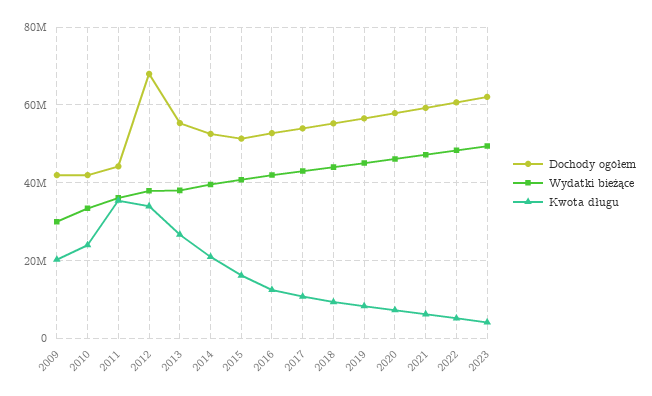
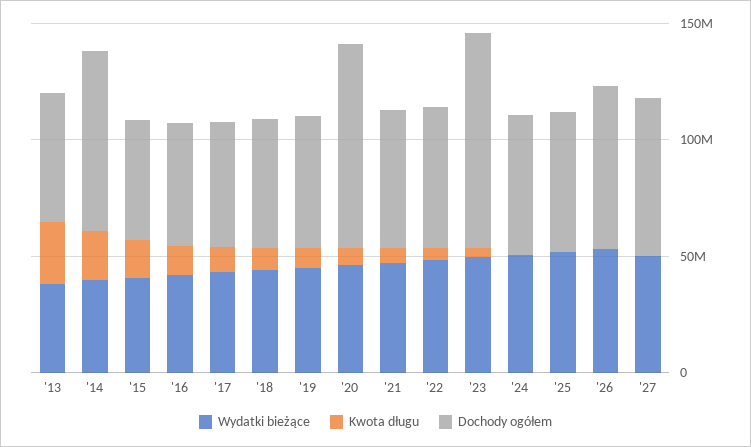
Dochody ogółem, 2009: 42000000 -> none
Wydatki bieżące, 2009: 30000000 -> none
Kwota długu, 2009: 20000000 -> none
Dochody ogółem, 2010: 42000000 -> none
Wydatki bieżące, 2010: 34000000 -> none
Kwota długu, 2010: 24000000 -> none
Dochody ogółem, 2011: 44000000 -> none
Wydatki bieżące, 2011: 36000000 -> none
Kwota długu, 2011: 36000000 -> none
Dochody ogółem, 2012: 68000000 -> none
Wydatki bieżące, 2012: 38000000 -> none
Kwota długu, 2012: 34000000 -> none
Dochody ogółem, 2014: 52000000 -> 80000000
Dochody ogółem, 2020: 58000000 -> 90000000
Dochody ogółem, 2023: 62000000 -> 90000000
Wydatki bieżące, '24: none -> 50000000
Kwota długu, '24: none -> 0
Dochody ogółem, '24: none -> 60000000
Wydatki bieżące, '25: none -> 50000000
Kwota długu, '25: none -> 0
Dochody ogółem, '25: none -> 60000000
Wydatki bieżące, '26: none -> 50000000
Kwota długu, '26: none -> 0
Dochody ogółem, '26: none -> 70000000
Wydatki bieżące, '27: none -> 50000000
Kwota długu, '27: none -> 0
Dochody ogółem, '27: none -> 70000000

